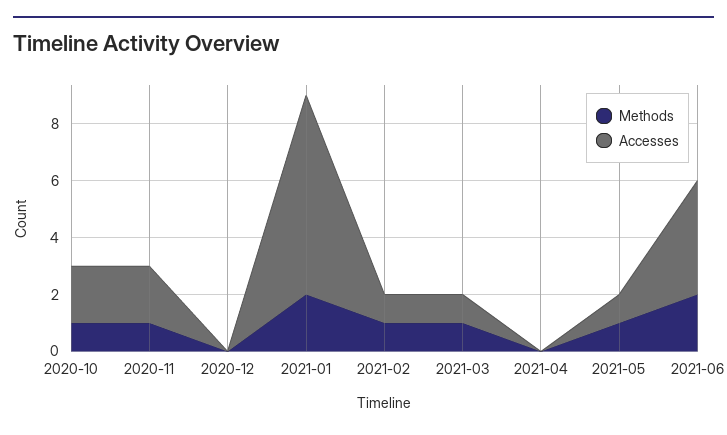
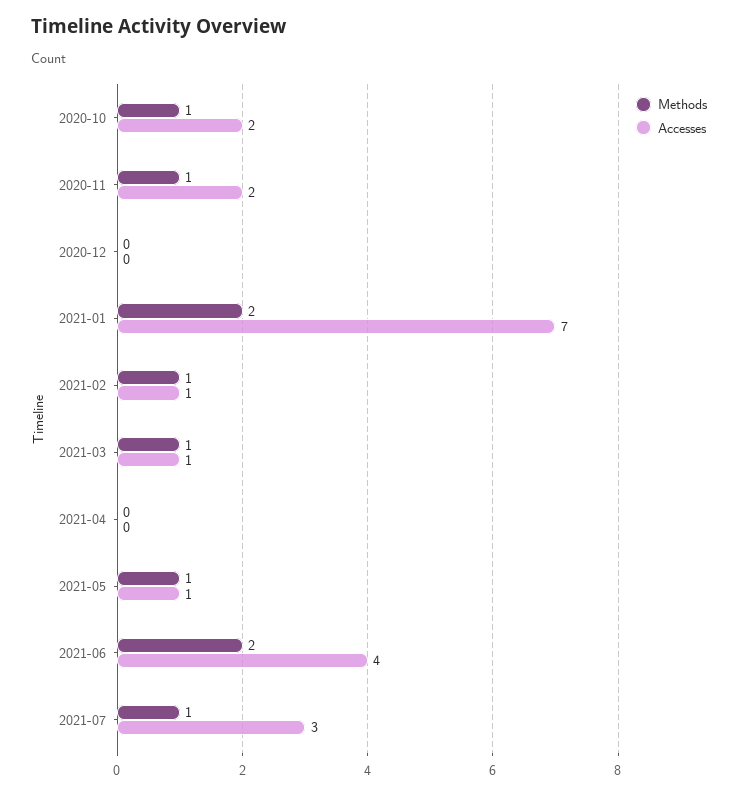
Methods, 2021-07: none -> 1
Accesses, 2021-07: none -> 3

